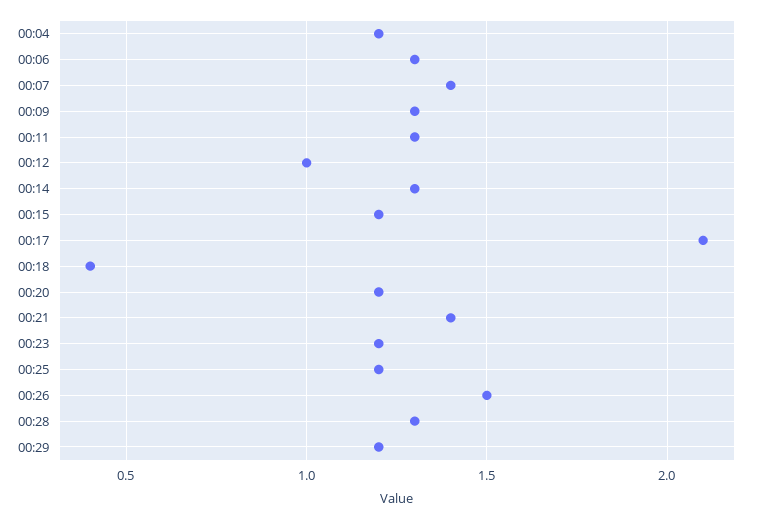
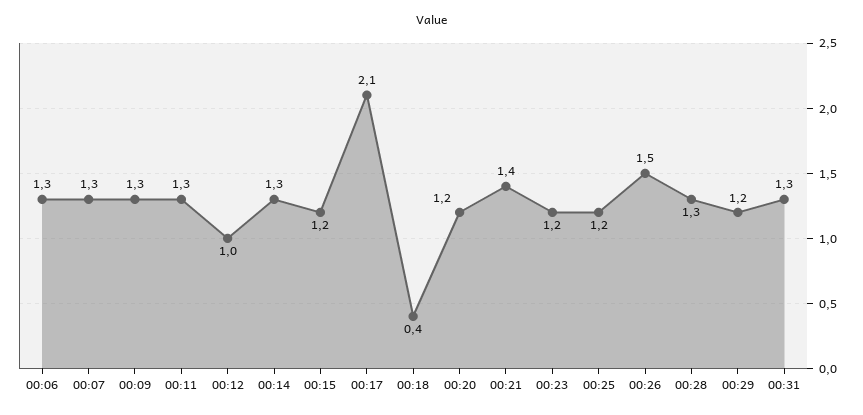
00:04: 1.2 -> none
00:07: 1.4 -> 1.3
00:31: none -> 1.3

